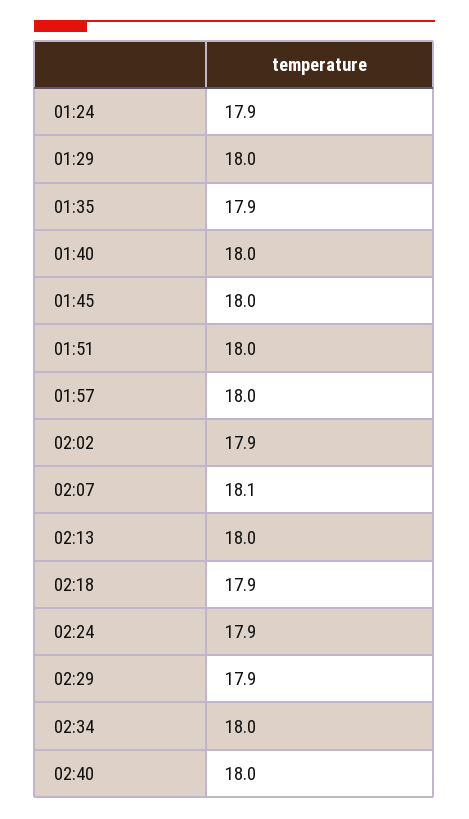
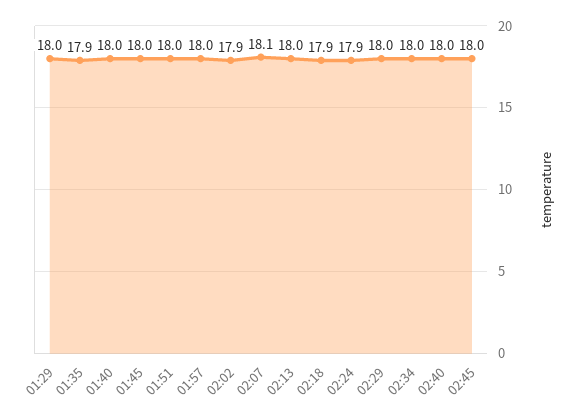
01:24: 17.9 -> none
02:29: 17.9 -> 18
02:45: none -> 18

